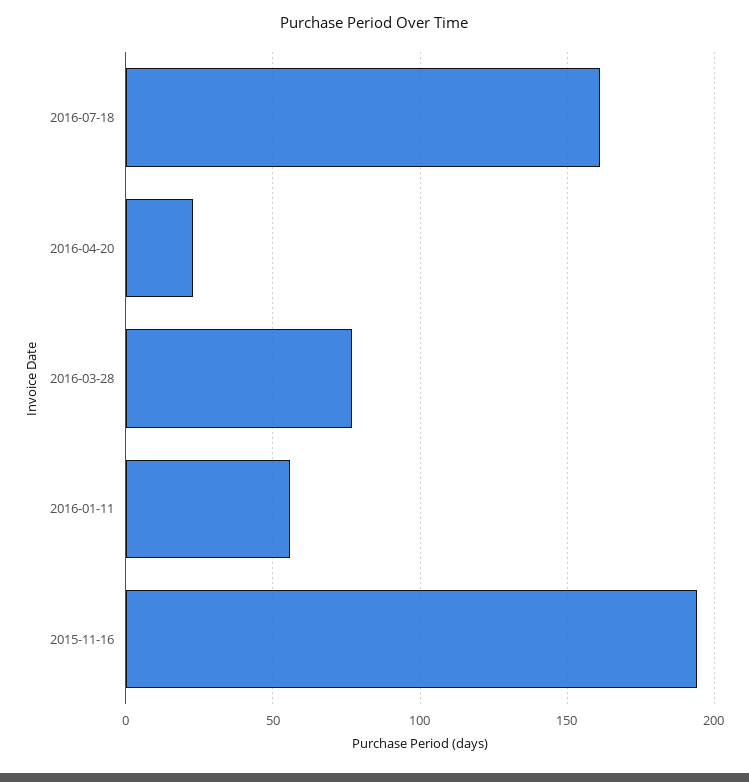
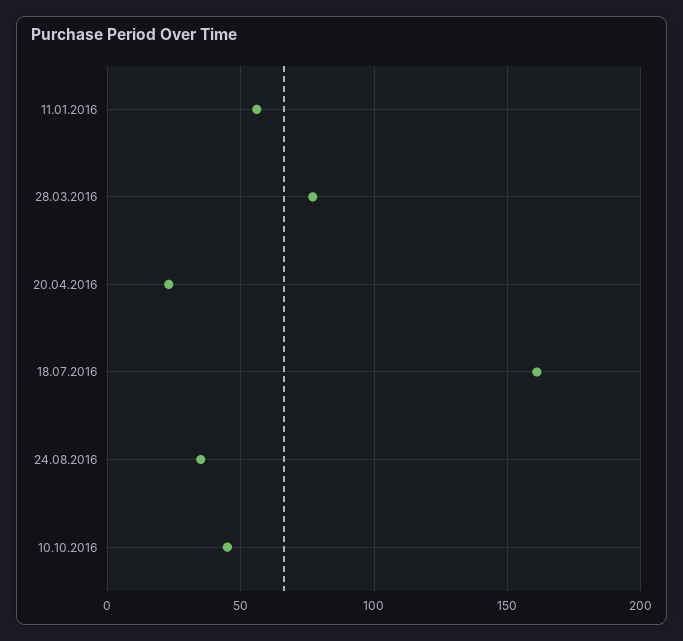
2015-11-16: 195 -> none
24.08.2016: none -> 35
10.10.2016: none -> 45

